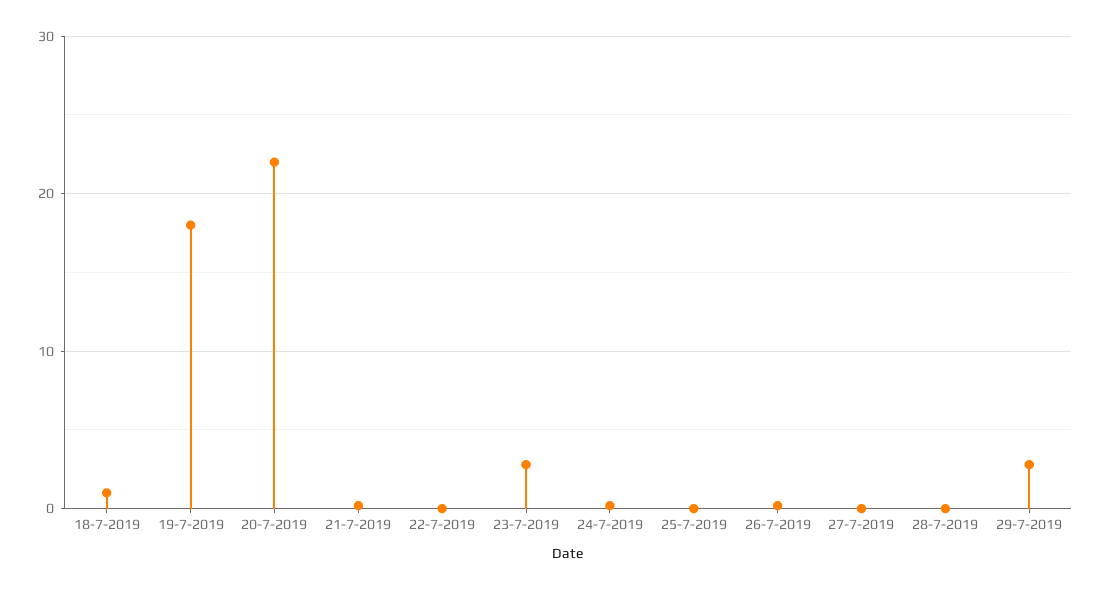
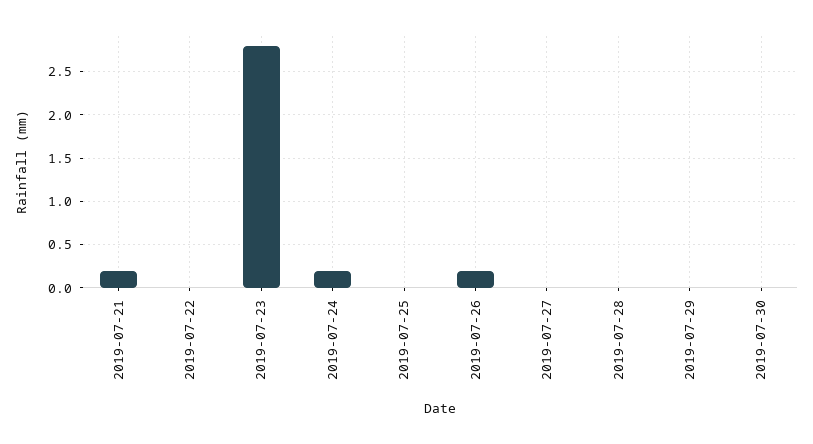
18-7-2019: 1 -> none
19-7-2019: 18 -> none
20-7-2019: 22 -> none
29-7-2019: 3 -> 0
2019-07-30: none -> 0

